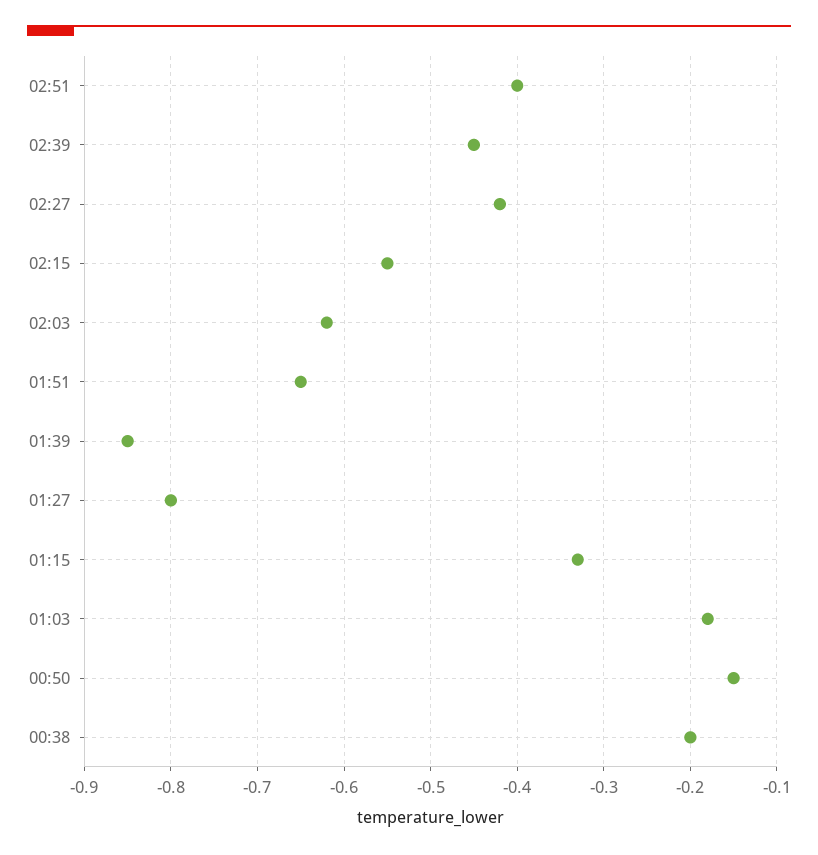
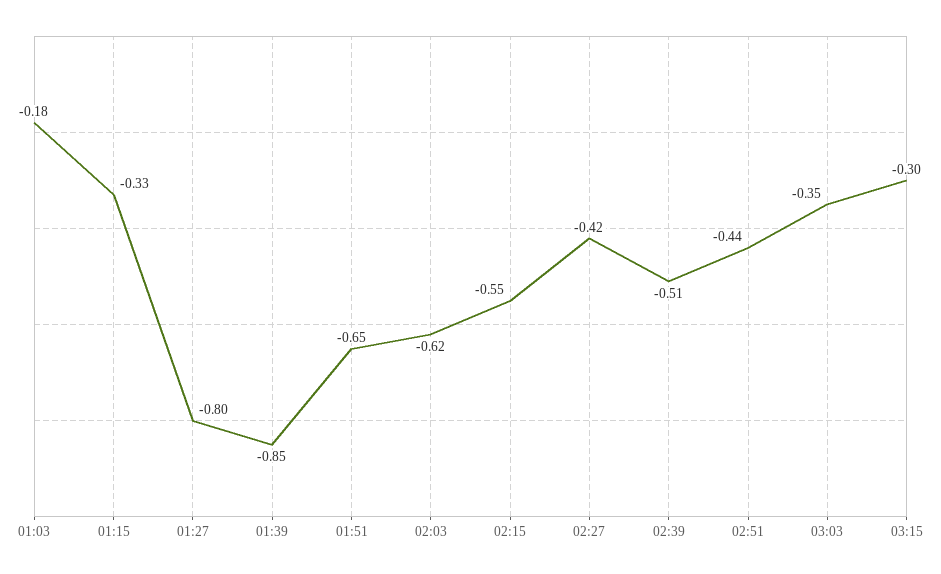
02:51: -0.4 -> -0.44
02:39: -0.45 -> -0.51
00:50: -0.15 -> none
00:38: -0.2 -> none
03:03: none -> -0.35
03:15: none -> -0.3

